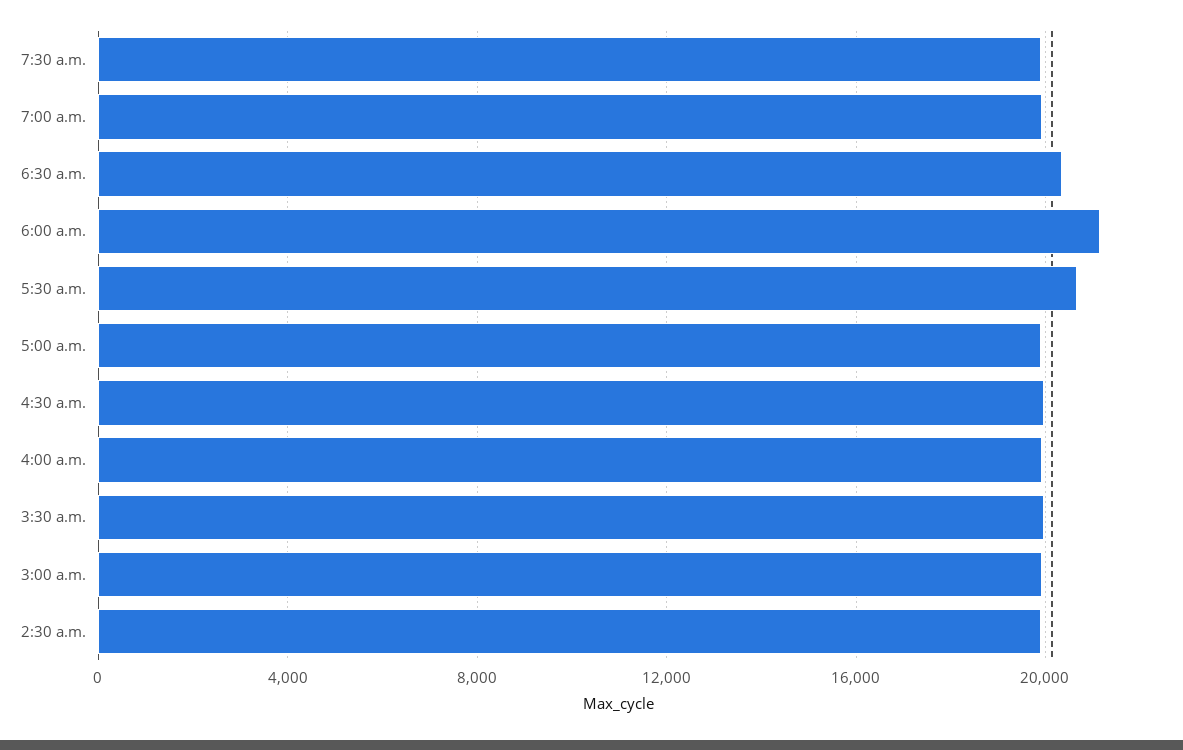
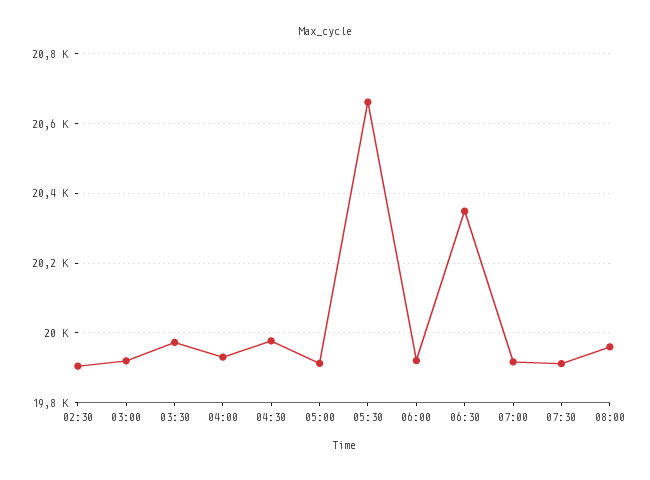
6:00 a.m.: 21000 -> 19920
08:00: none -> 19960

